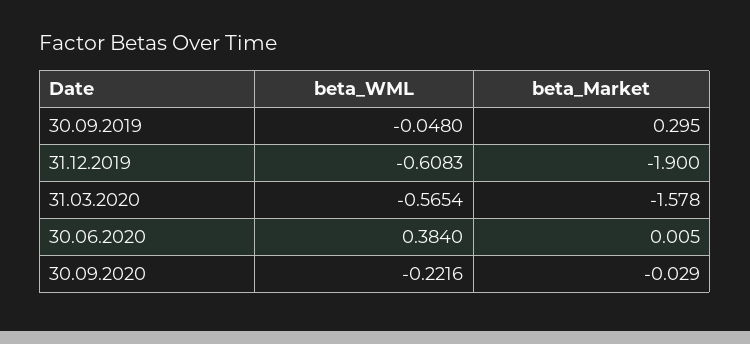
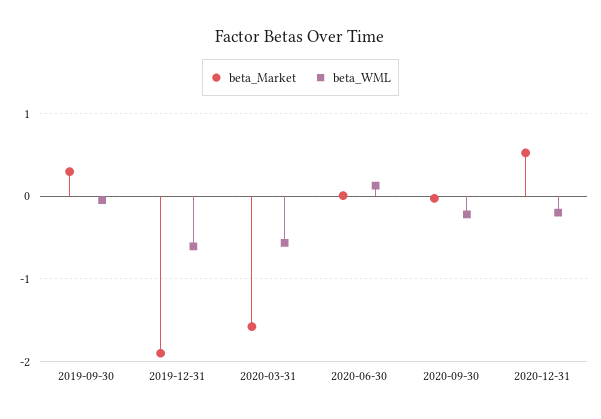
beta_WML, 30.06.2020: 0.384 -> 0.1
beta_Market, 2020-12-31: none -> 0.5
beta_WML, 2020-12-31: none -> -0.2

